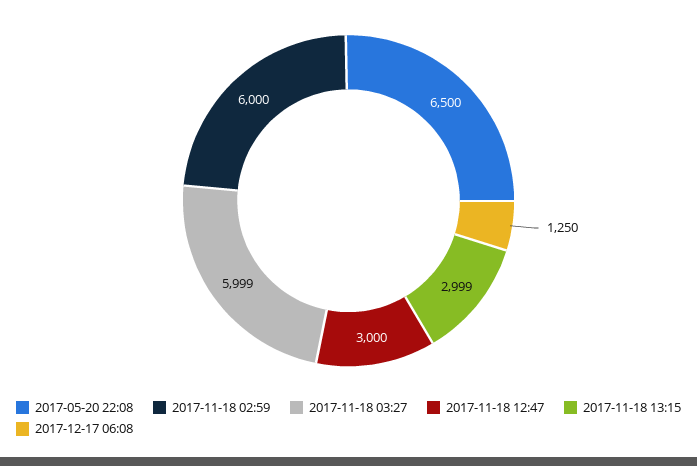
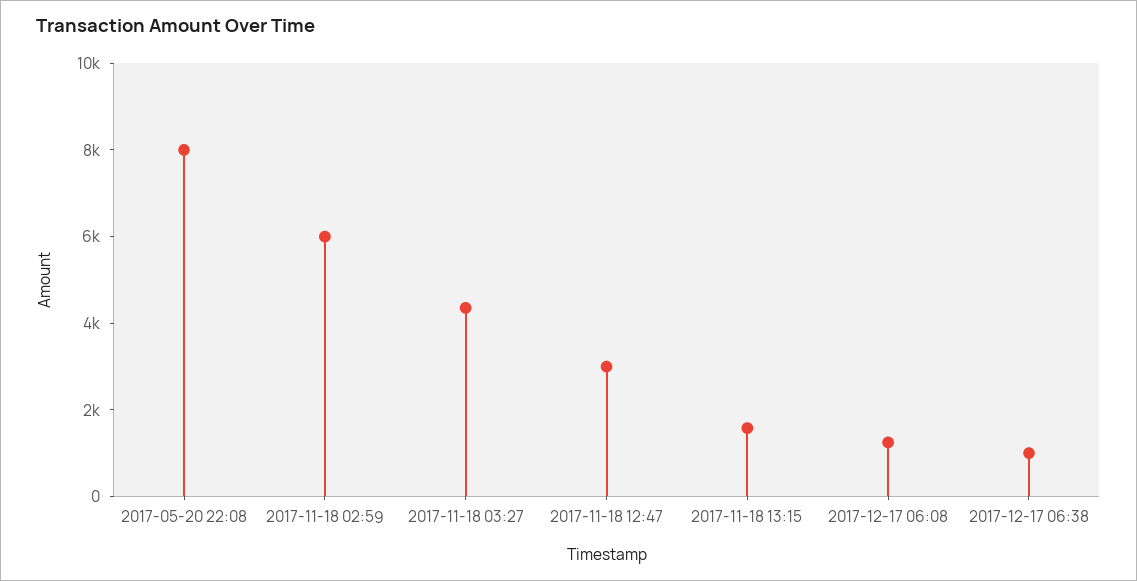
2017-05-20 22:08: 6500 -> 8000
2017-11-18 03:27: 5999 -> 4500
2017-11-18 13:15: 2999 -> 1500
2017-12-17 06:38: none -> 1000

